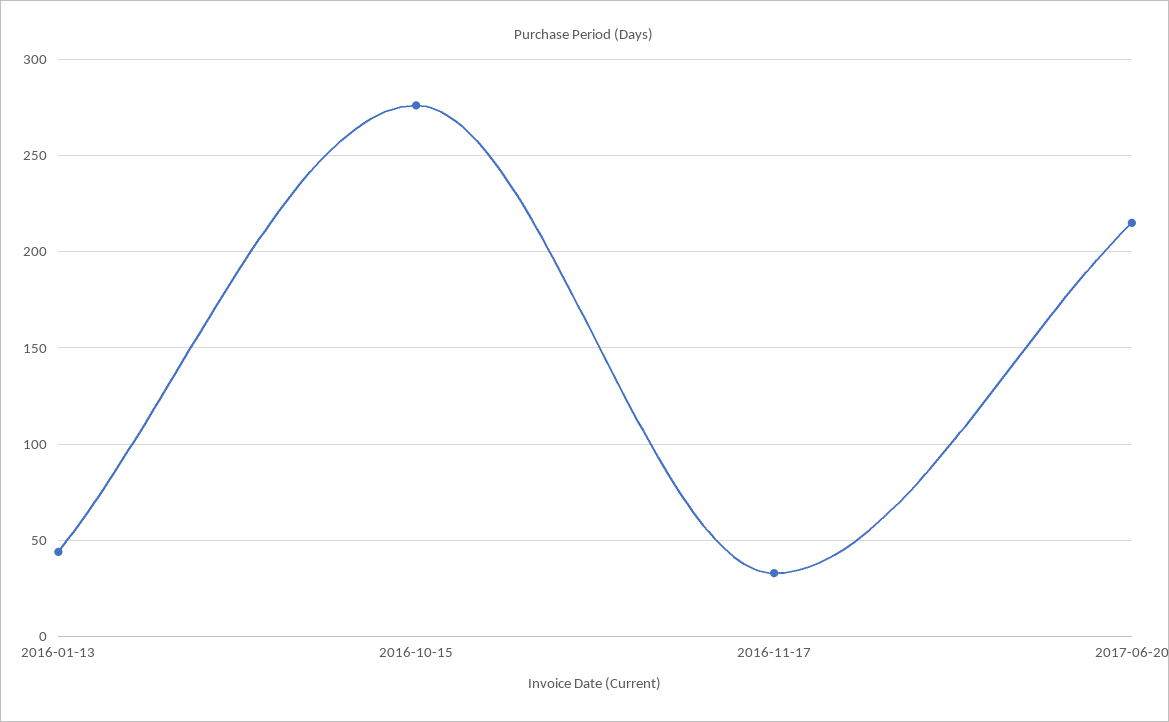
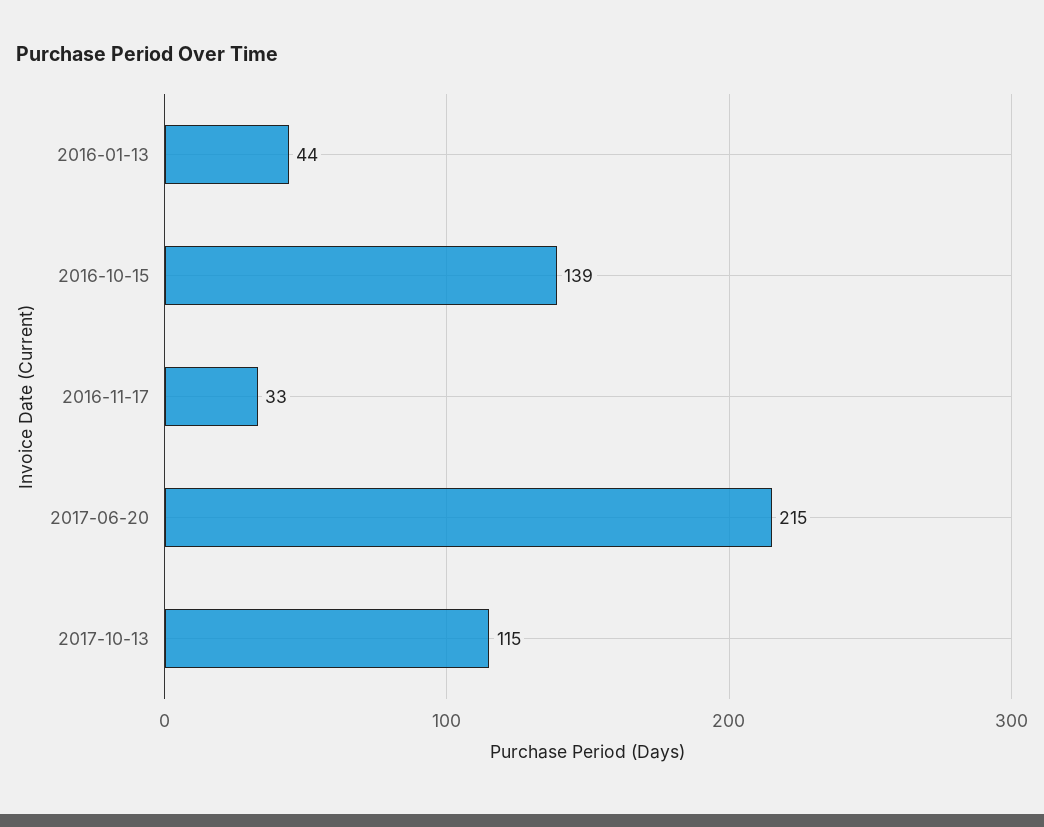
2016-10-15: 275 -> 139
2017-10-13: none -> 115

